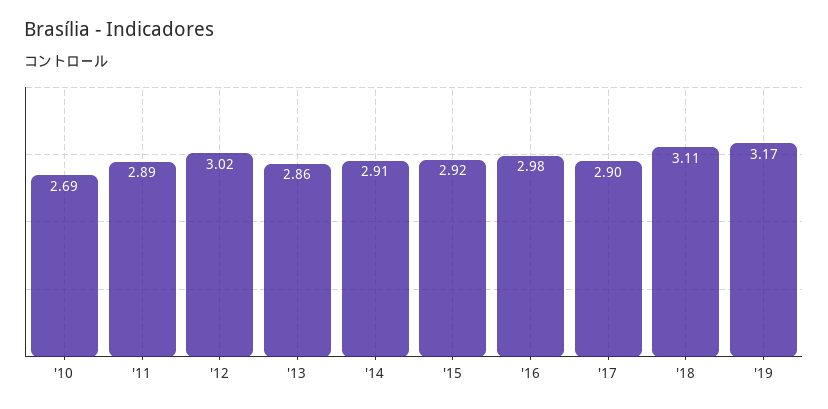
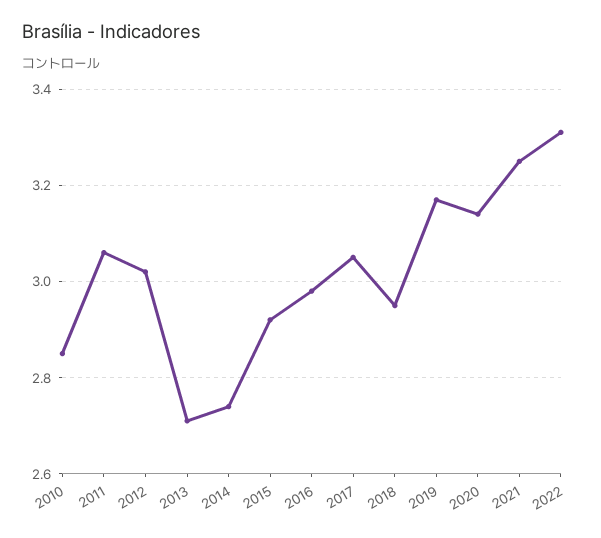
'10: 2.69 -> 2.85
'11: 2.89 -> 3.05
'13: 2.86 -> 2.7
'14: 2.91 -> 2.75
'17: 2.9 -> 3.05
'18: 3.11 -> 2.95
2020: none -> 3.15
2021: none -> 3.25
2022: none -> 3.3

